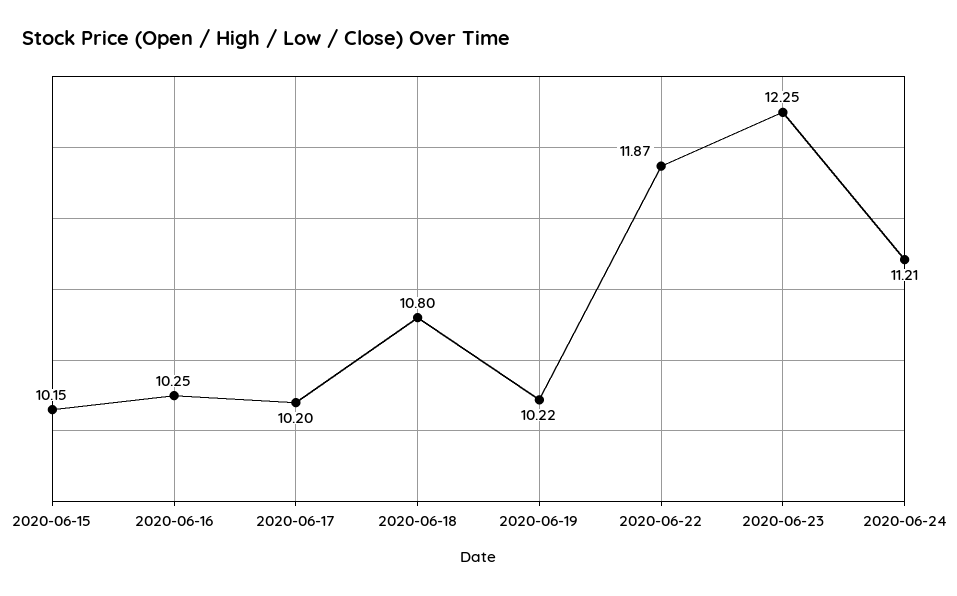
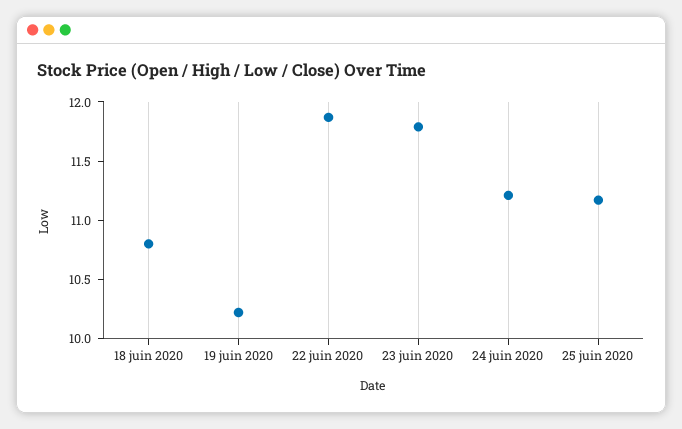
2020-06-15: 10.15 -> none
2020-06-16: 10.25 -> none
2020-06-17: 10.2 -> none
2020-06-23: 12.25 -> 11.8
25 juin 2020: none -> 11.2

